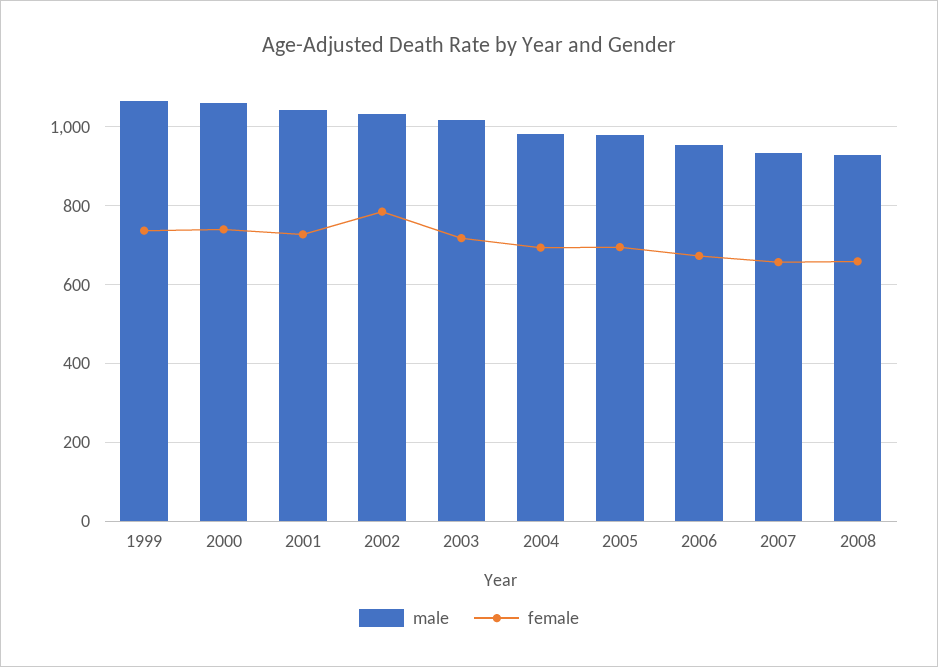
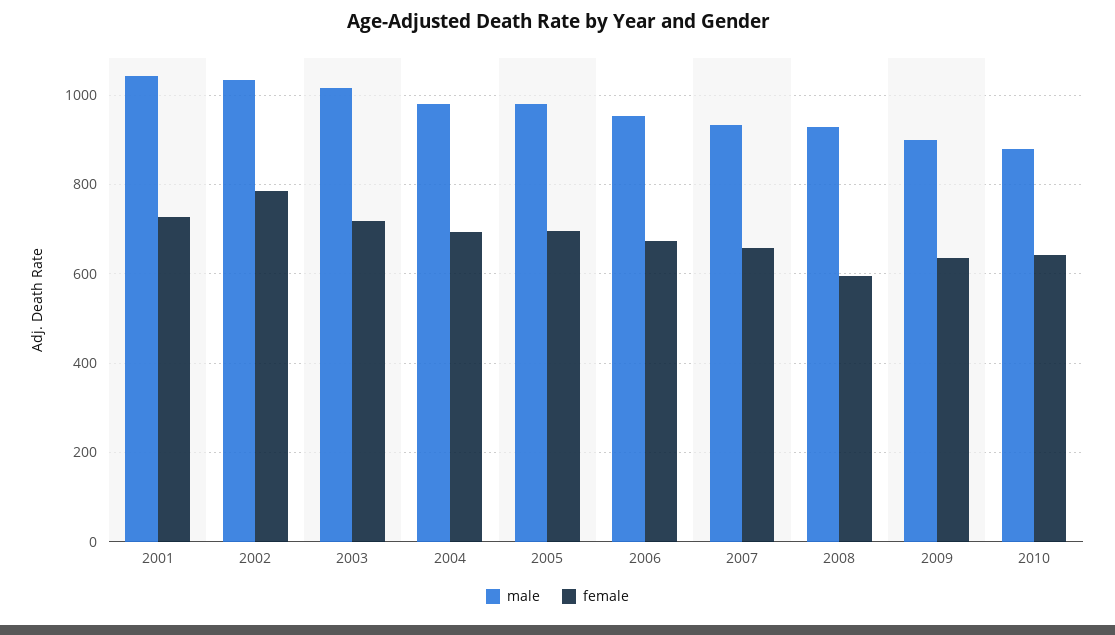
male, 1999: 1060 -> none
female, 1999: 740 -> none
male, 2000: 1060 -> none
female, 2000: 740 -> none
female, 2008: 660 -> 600
male, 2009: none -> 900
female, 2009: none -> 640
male, 2010: none -> 880
female, 2010: none -> 640

